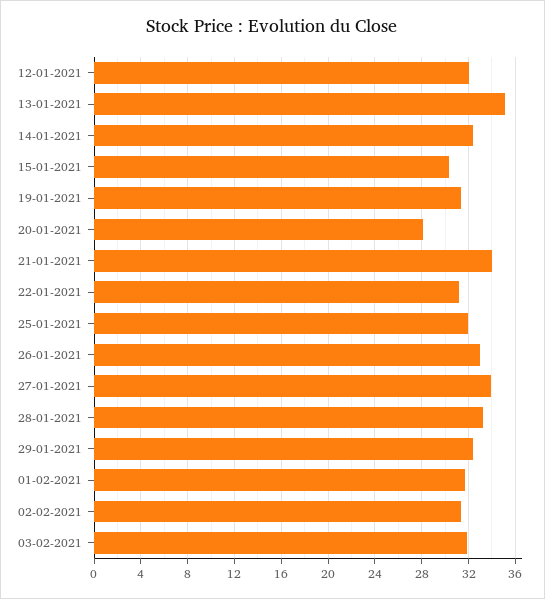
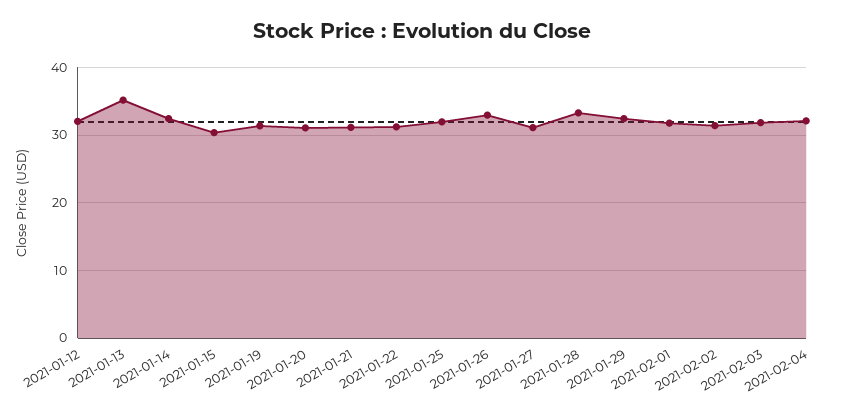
20-01-2021: 28 -> 31
21-01-2021: 34 -> 31
27-01-2021: 34 -> 31
2021-02-04: none -> 32

